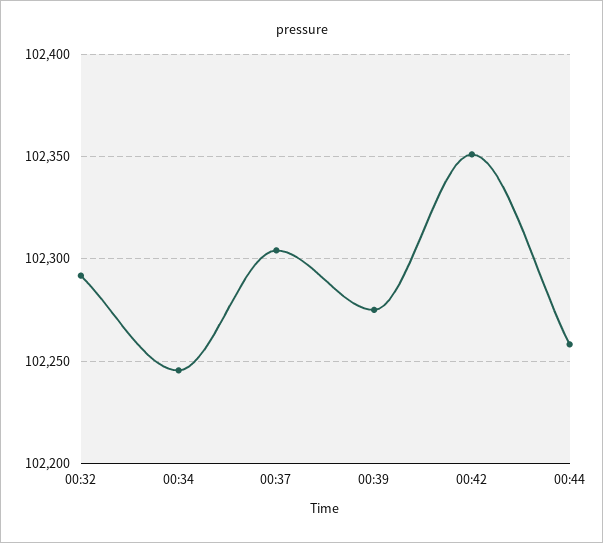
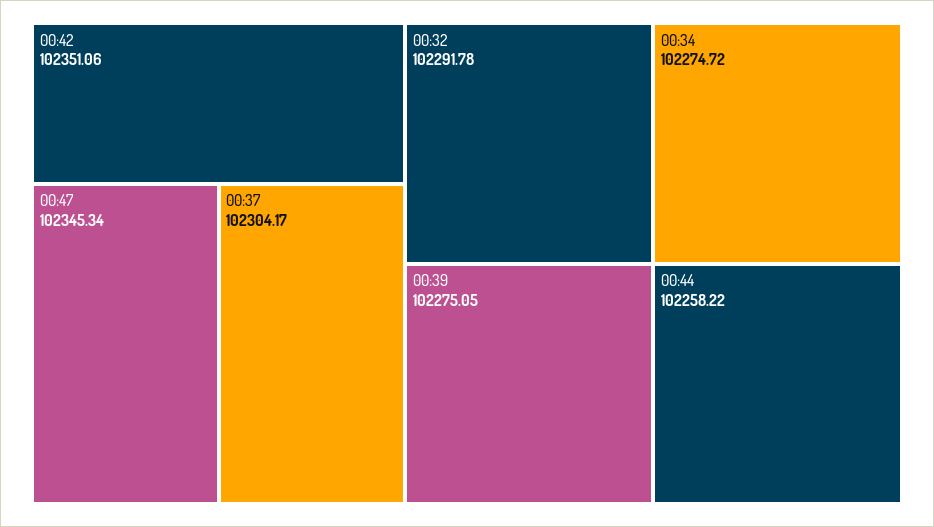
00:34: 102245 -> 102274.72
00:47: none -> 102345.34

